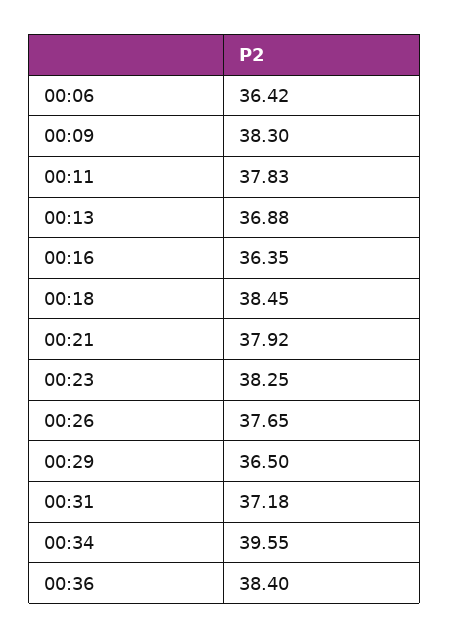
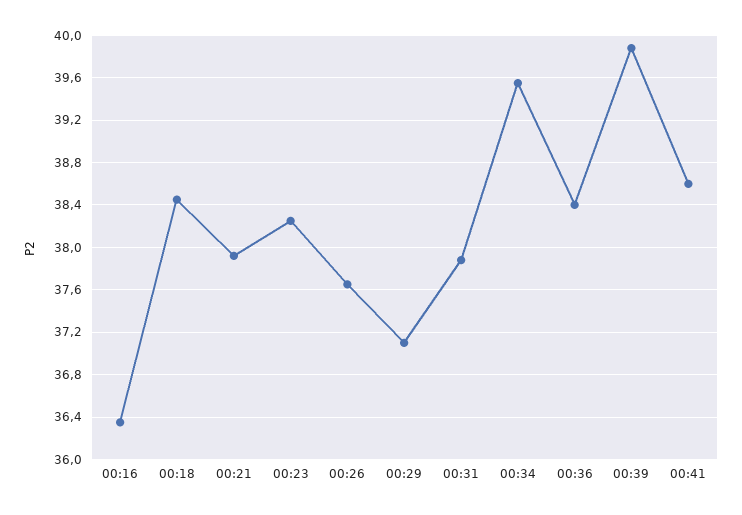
00:06: 36.42 -> none
00:09: 38.3 -> none
00:11: 37.83 -> none
00:13: 36.88 -> none
00:29: 36.5 -> 37.1
00:31: 37.18 -> 37.9
00:39: none -> 39.9
00:41: none -> 38.6

